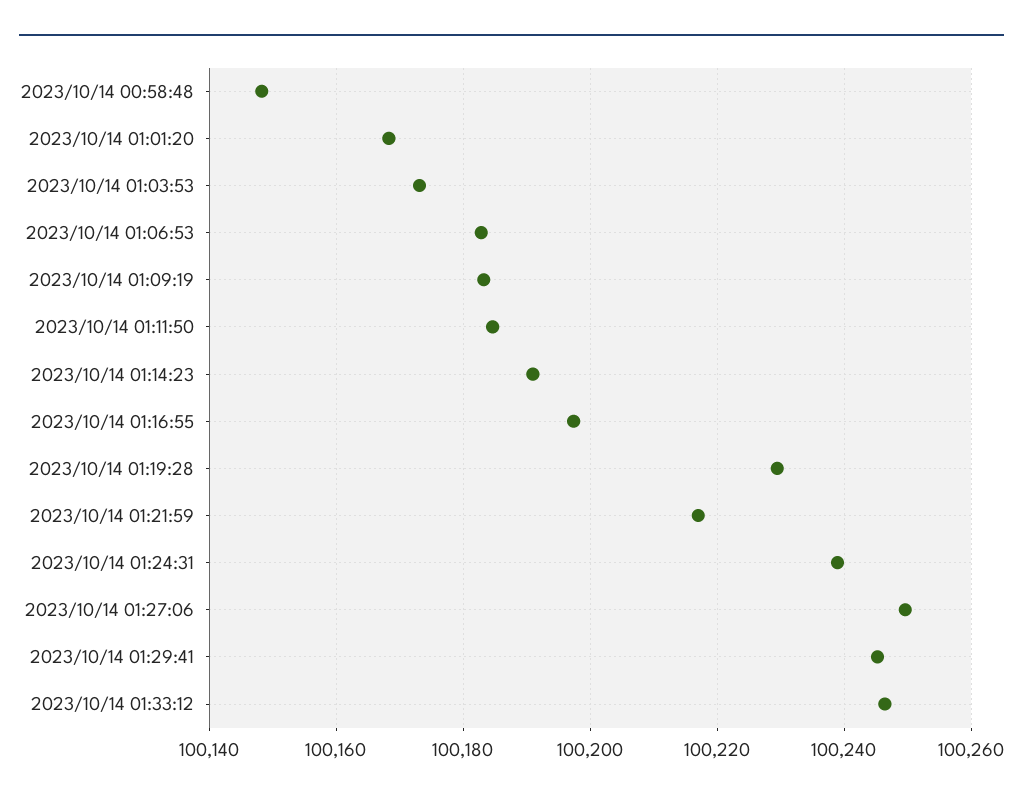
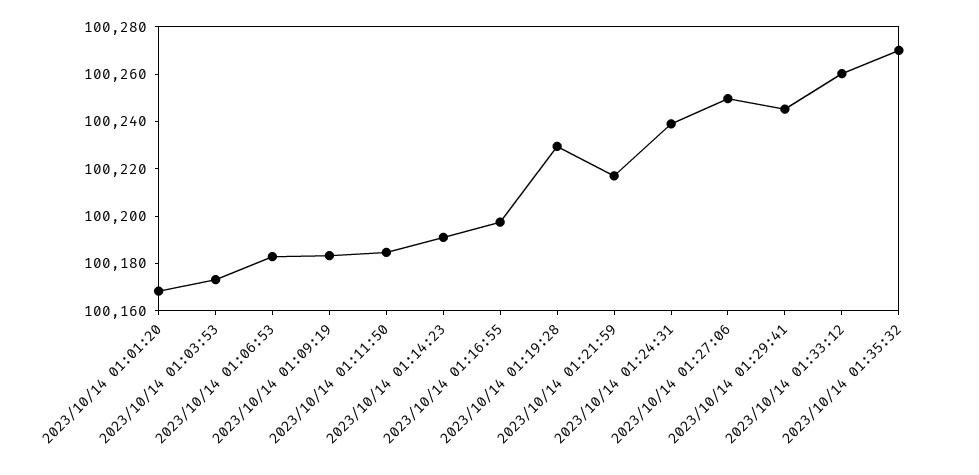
2023/10/14 00:58:48: 100148 -> none
2023/10/14 01:33:12: 100246 -> 100260
2023/10/14 01:35:32: none -> 100270

